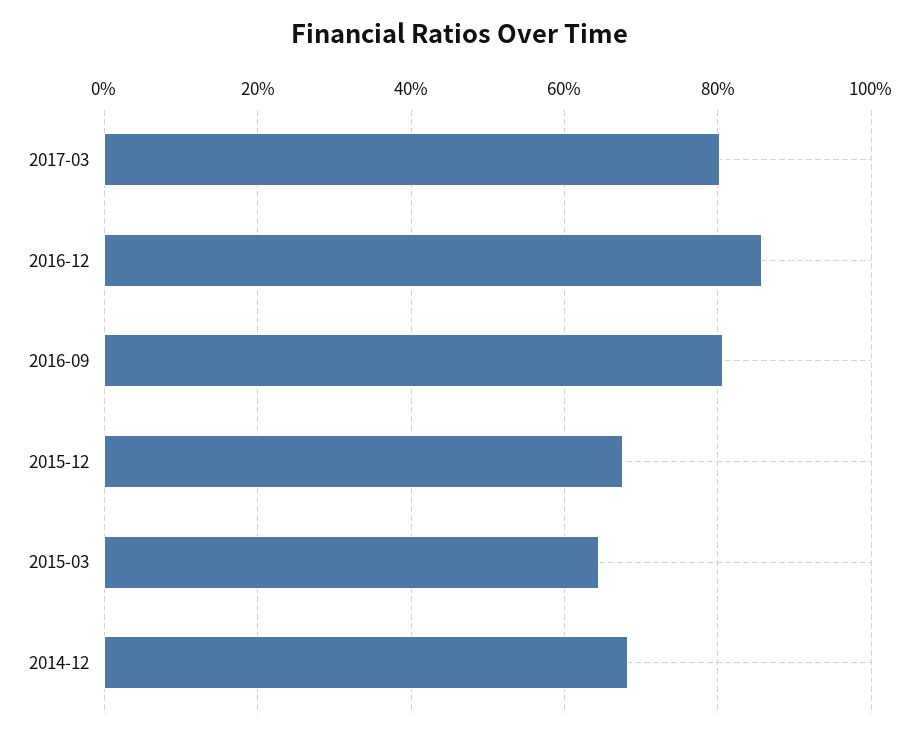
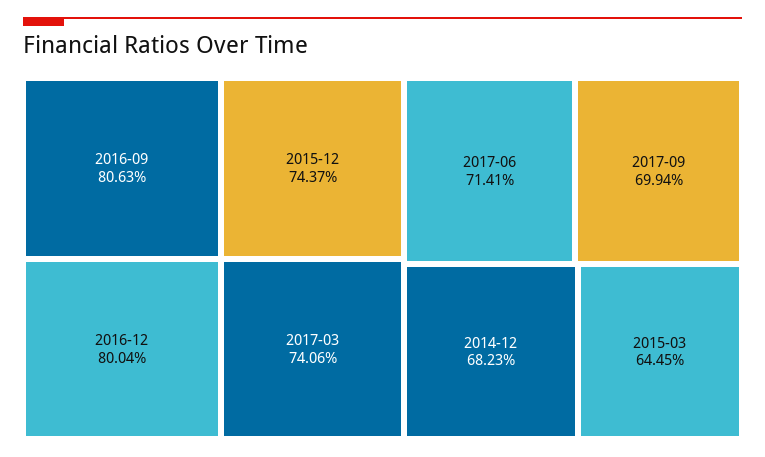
2017-03: 80 -> 74.06
2016-12: 86 -> 80.04
2015-12: 68 -> 74.37
2017-06: none -> 71.41
2017-09: none -> 69.94

